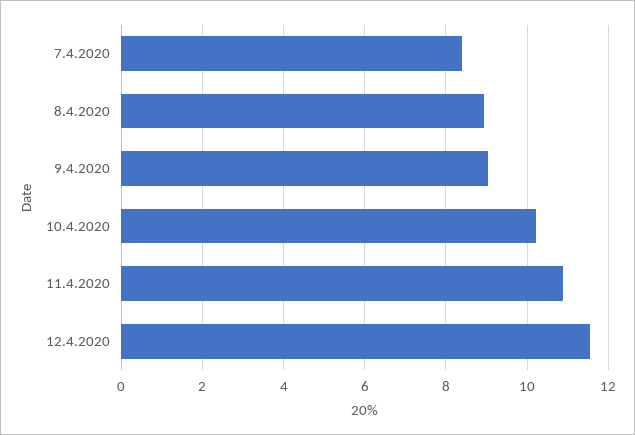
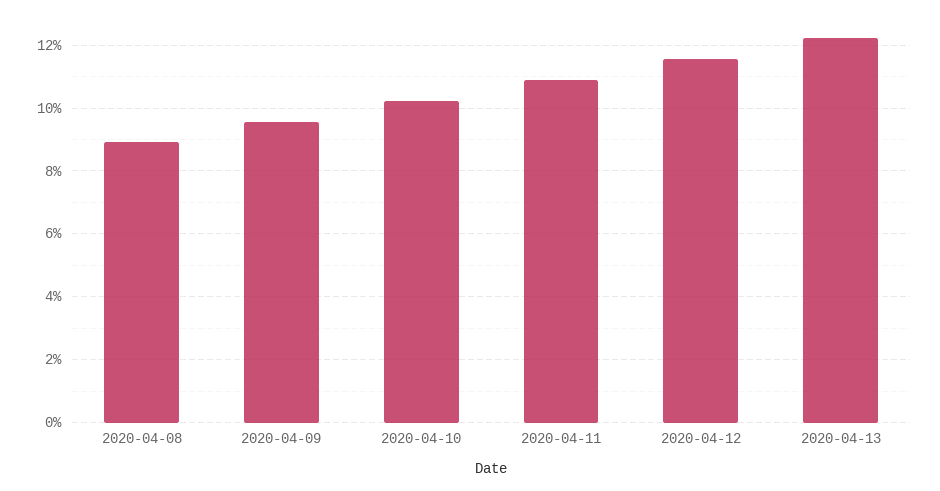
7.4.2020: 8.4 -> none
9.4.2020: 9 -> 9.6
2020-04-13: none -> 12.2

